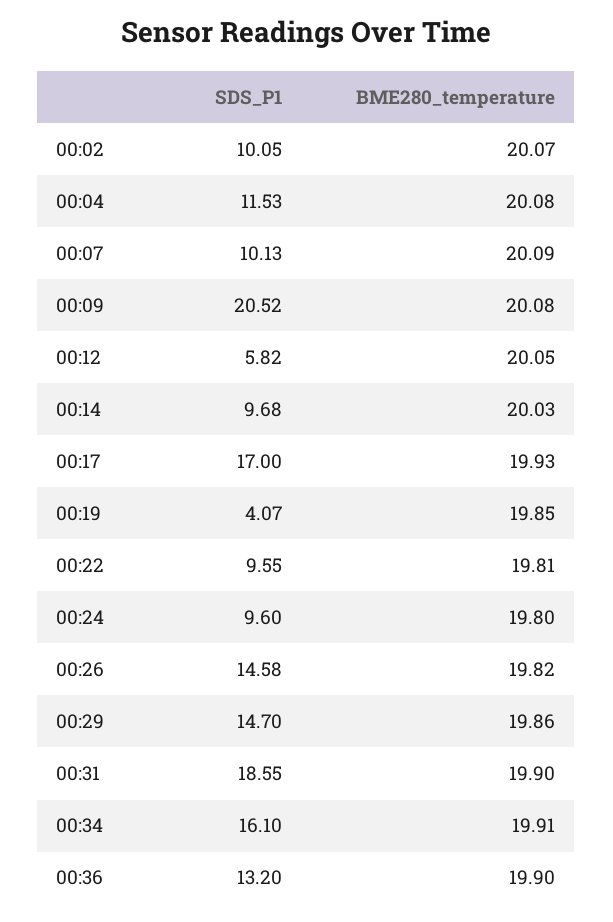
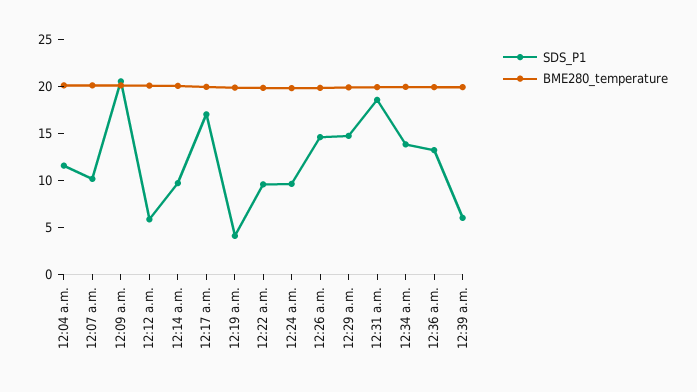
SDS_P1, 00:02: 10.05 -> none
BME280_temperature, 00:02: 20.07 -> none
SDS_P1, 00:34: 16.1 -> 14
SDS_P1, 12:39 a.m.: none -> 6
BME280_temperature, 12:39 a.m.: none -> 20

